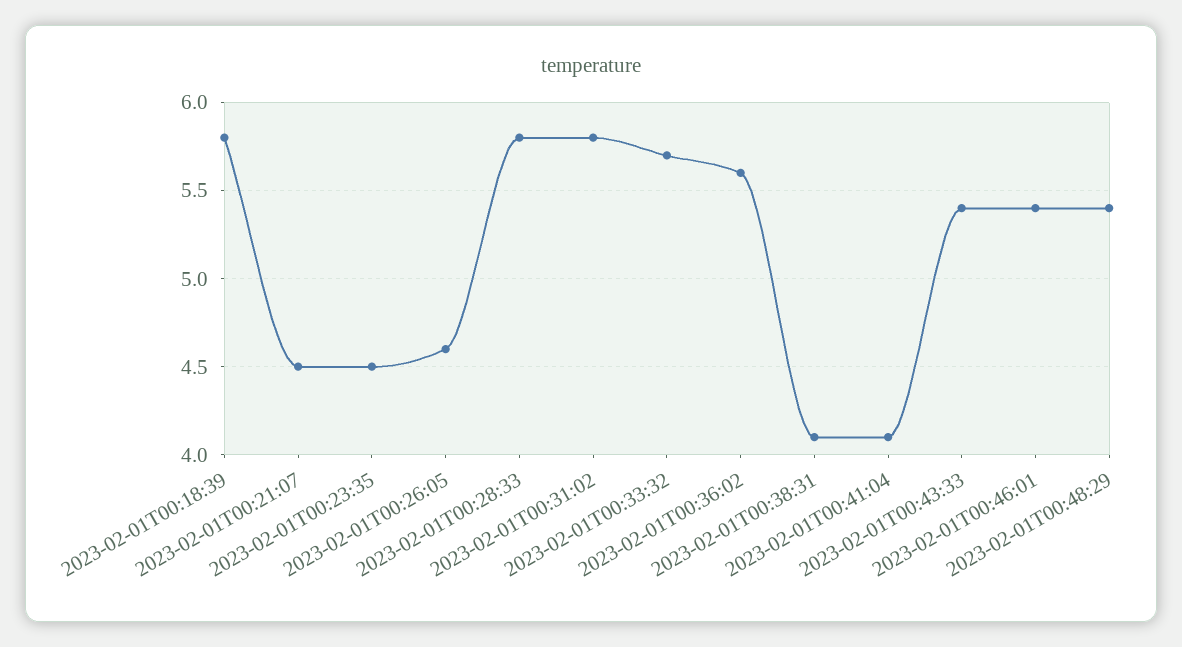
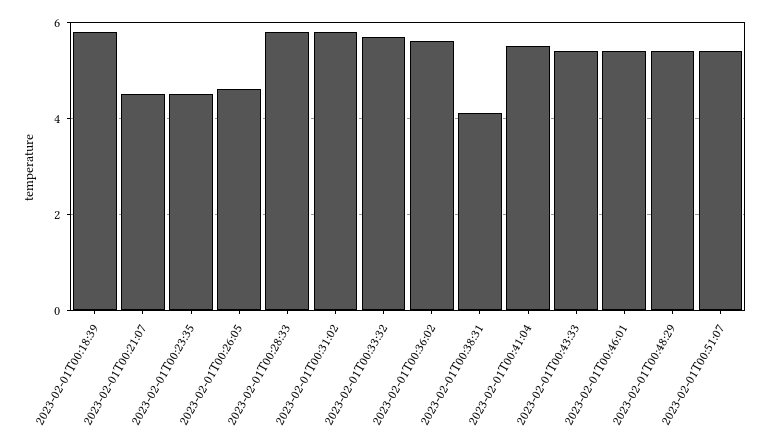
2023-02-01T00:41:04: 4.1 -> 5.5
2023-02-01T00:51:07: none -> 5.5

